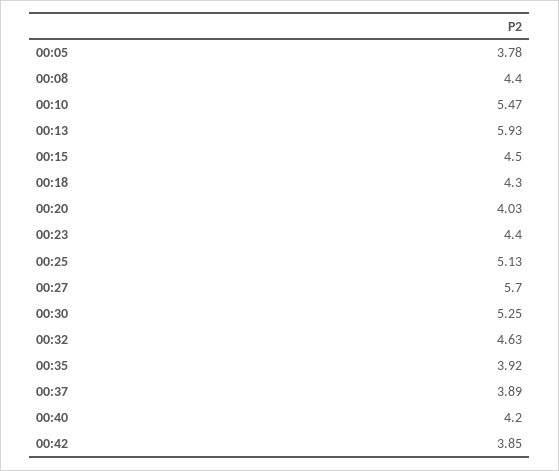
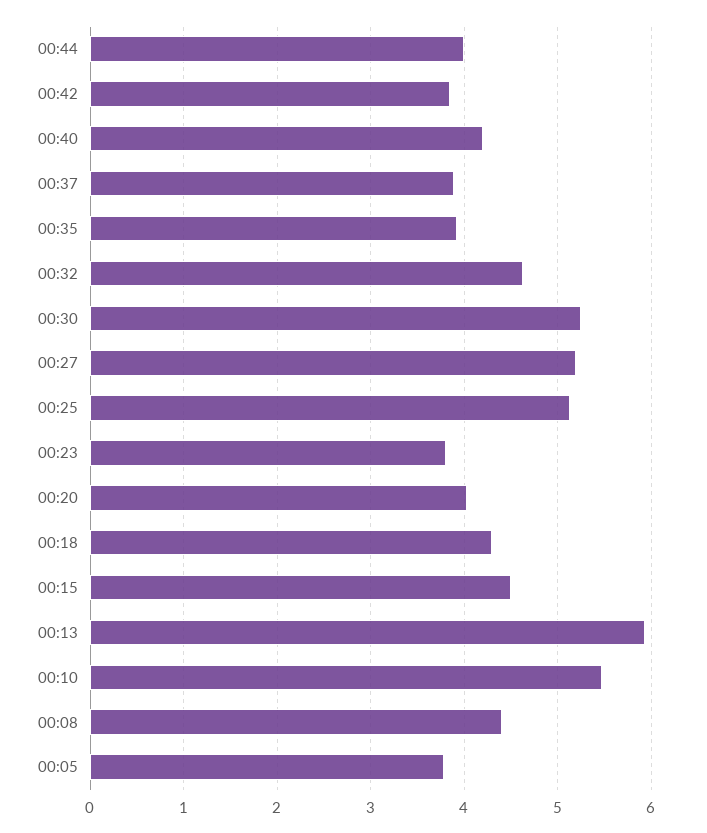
00:23: 4.4 -> 3.8
00:27: 5.7 -> 5.2
00:44: none -> 4

